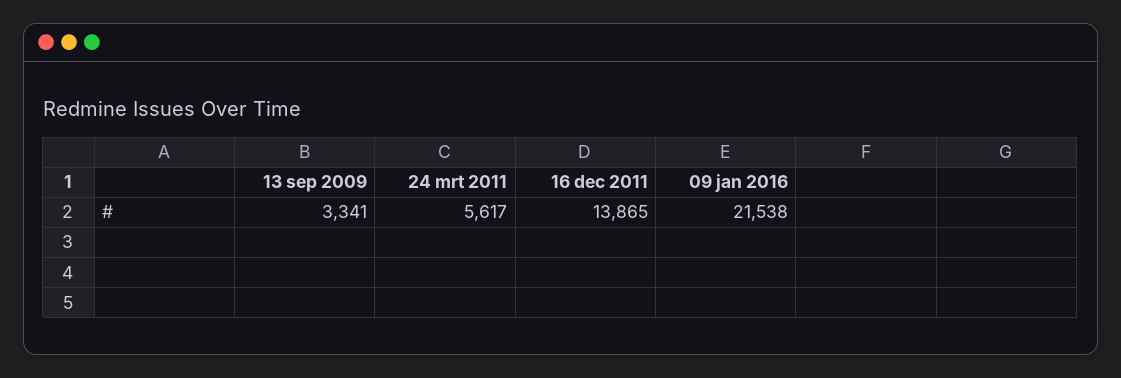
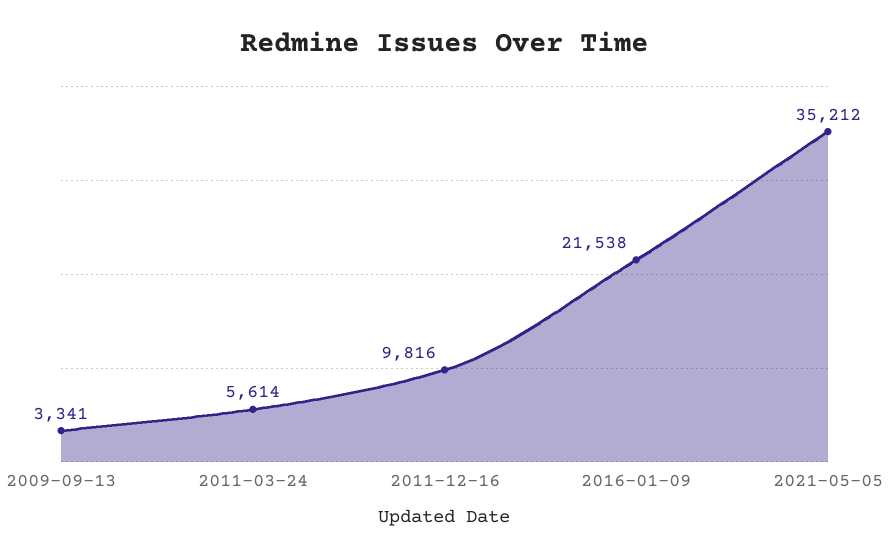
24 mrt 2011: 5617 -> 5614
16 dec 2011: 13865 -> 9816
2021-05-05: none -> 35212

